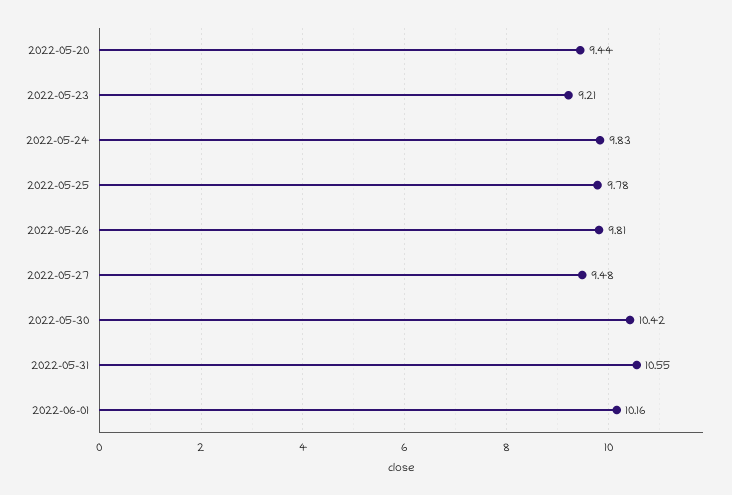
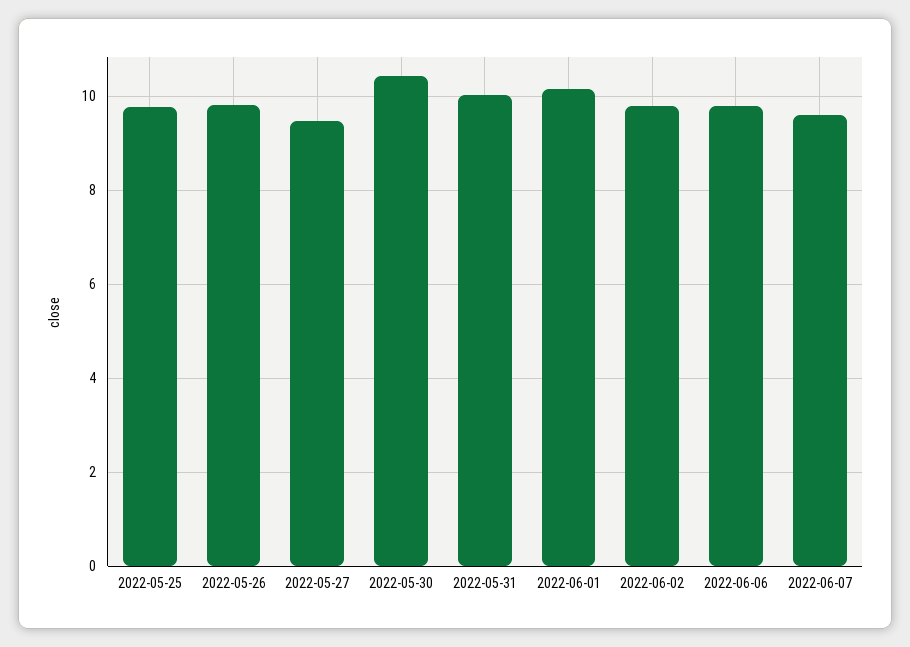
2022-05-20: 9.44 -> none
2022-05-23: 9.21 -> none
2022-05-24: 9.83 -> none
2022-05-31: 10.55 -> 10
2022-06-02: none -> 9.8
2022-06-06: none -> 9.8
2022-06-07: none -> 9.6

